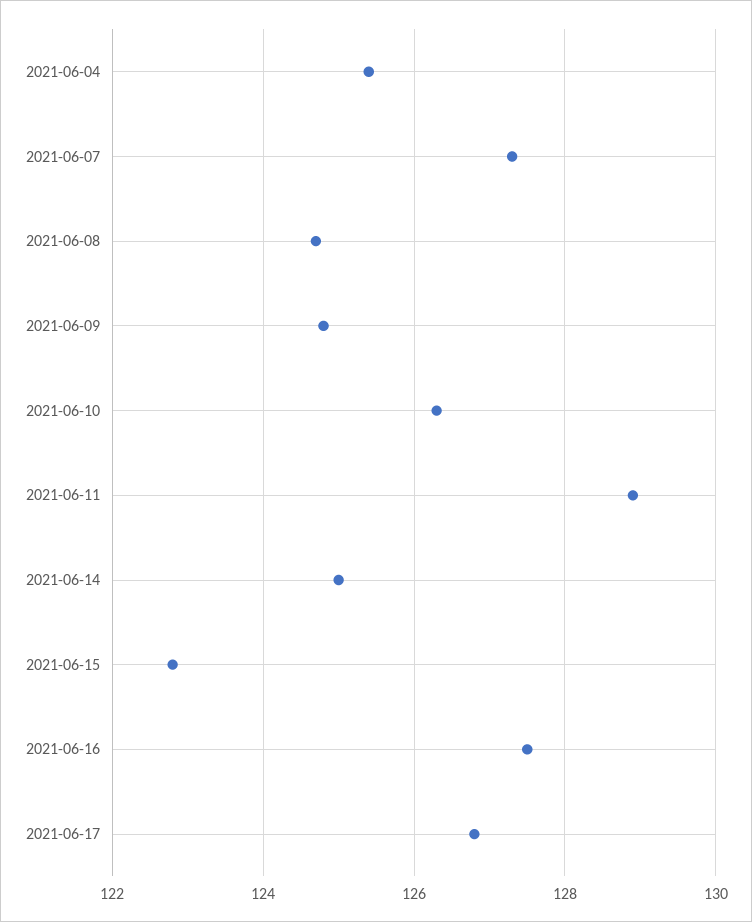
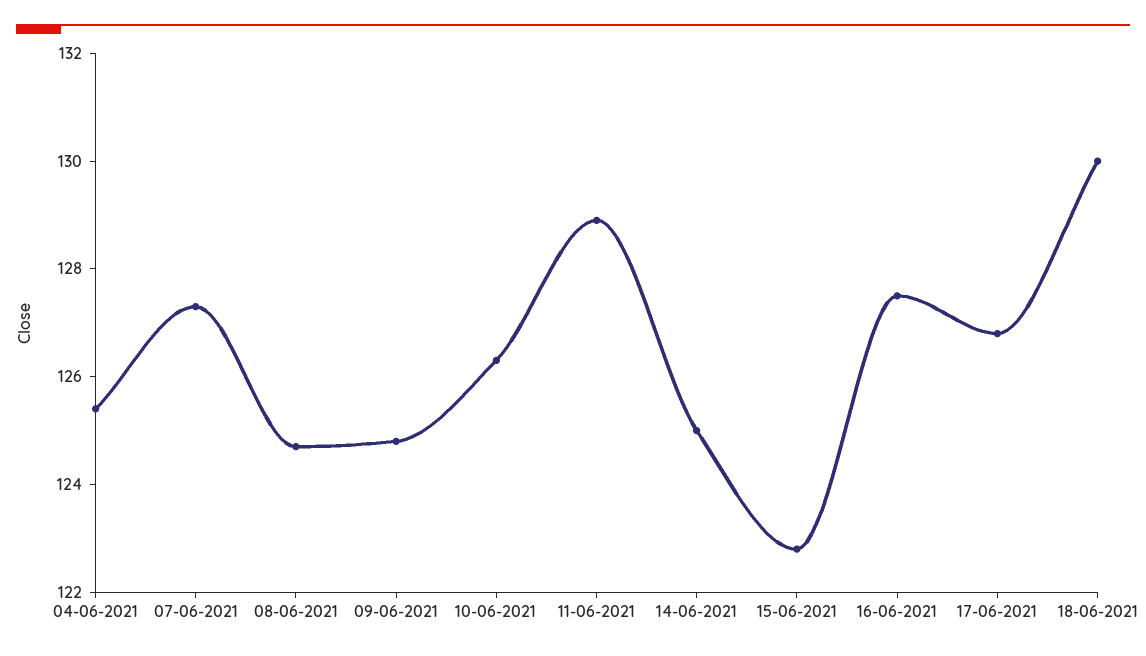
18-06-2021: none -> 130

